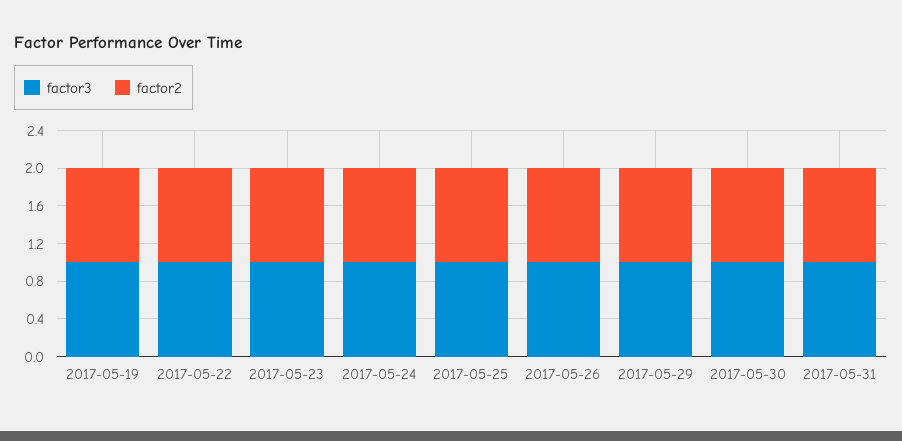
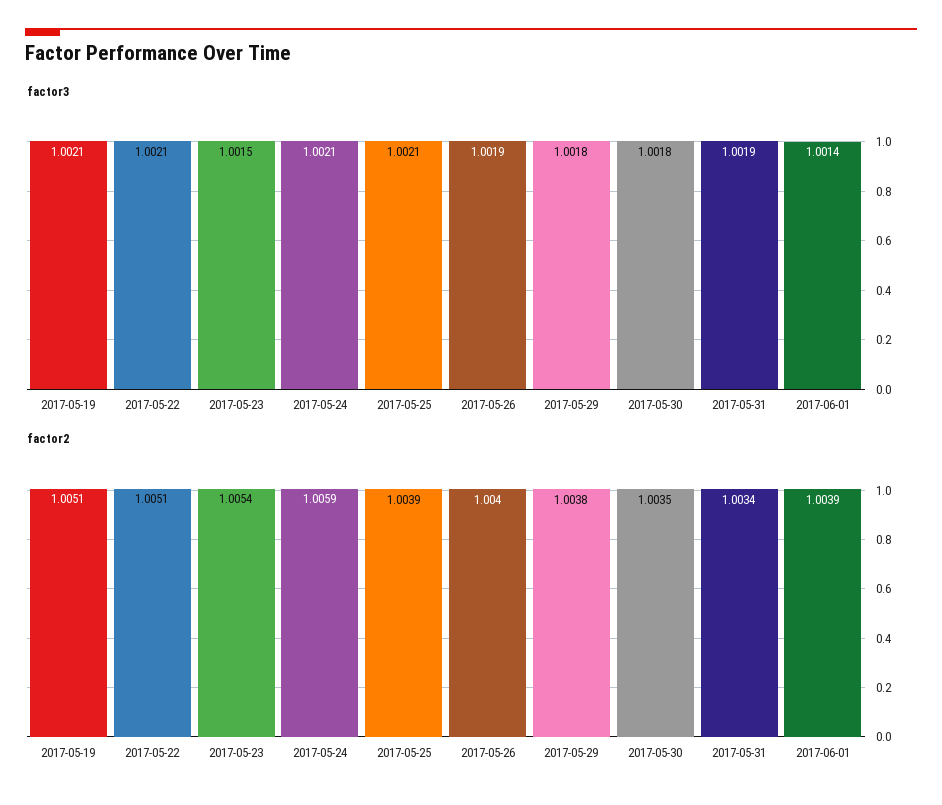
factor3, 2017-06-01: none -> 1.0014
factor2, 2017-06-01: none -> 1.0039

